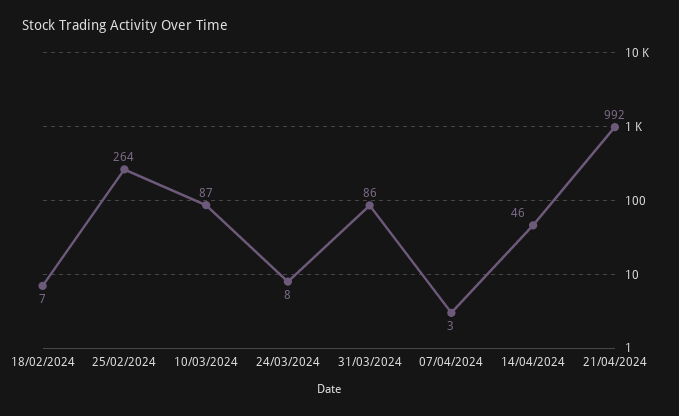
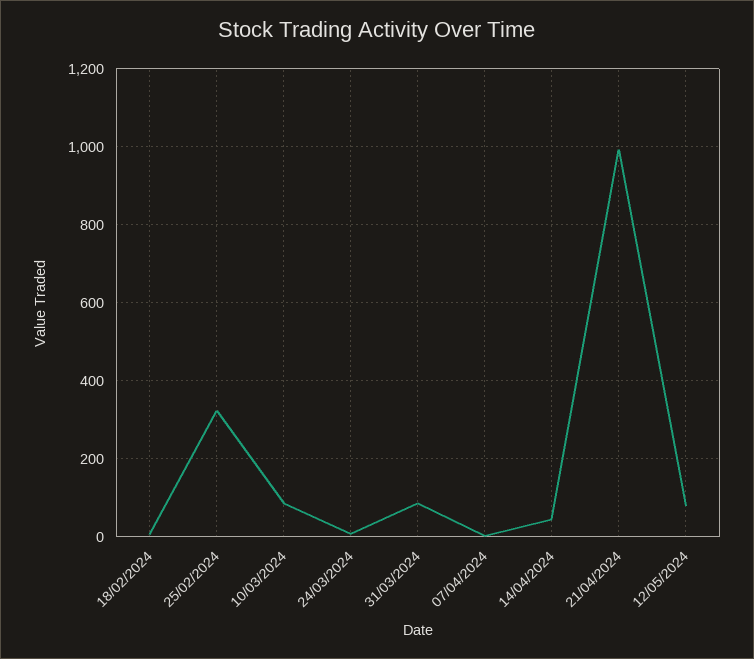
25/02/2024: 264 -> 320
12/05/2024: none -> 80

